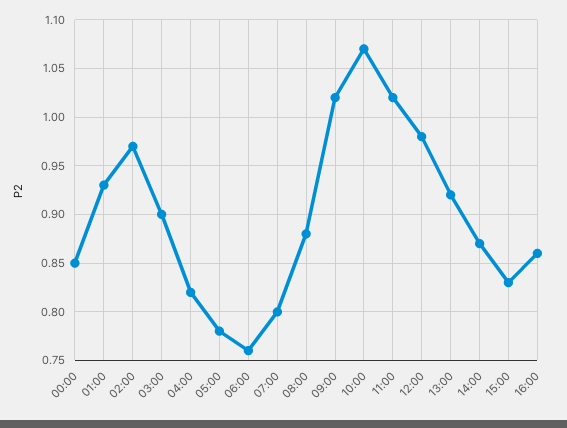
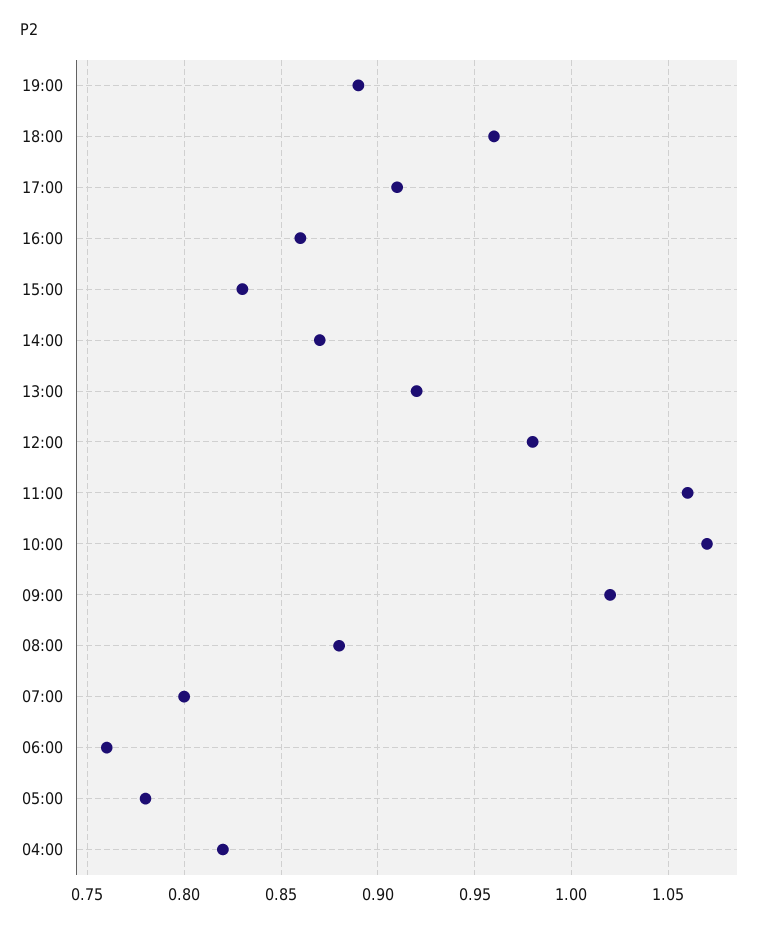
00:00: 0.85 -> none
01:00: 0.93 -> none
02:00: 0.97 -> none
03:00: 0.9 -> none
11:00: 1.02 -> 1.06
19:00: none -> 0.89
18:00: none -> 0.96
17:00: none -> 0.91

